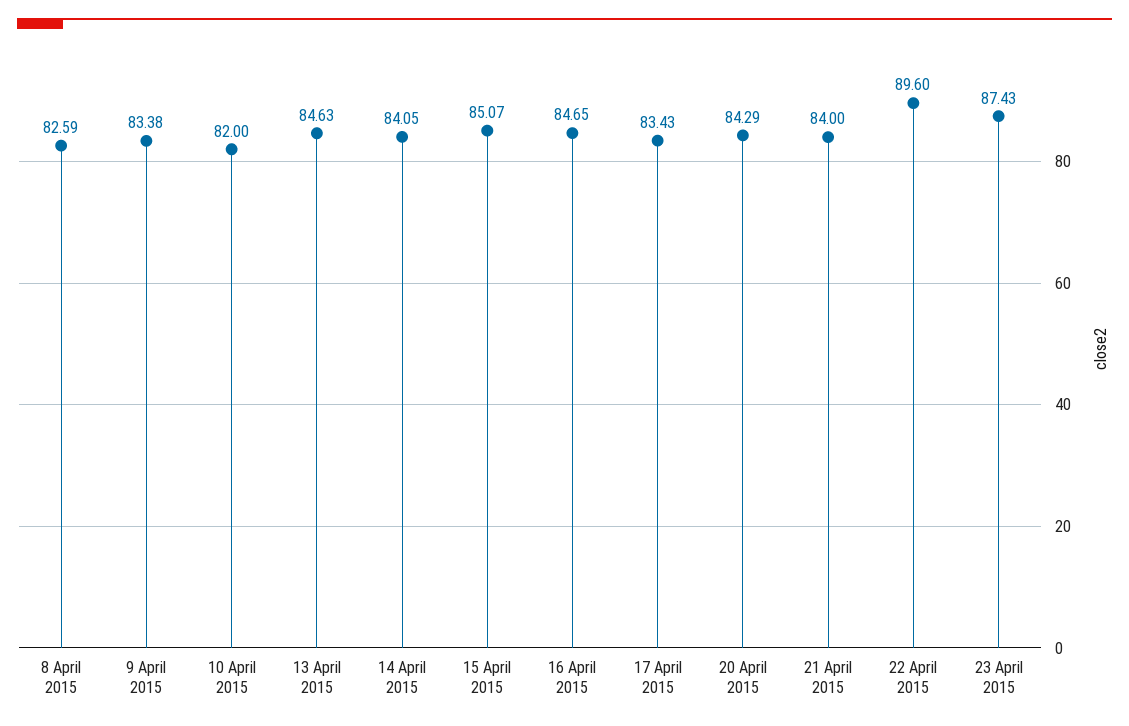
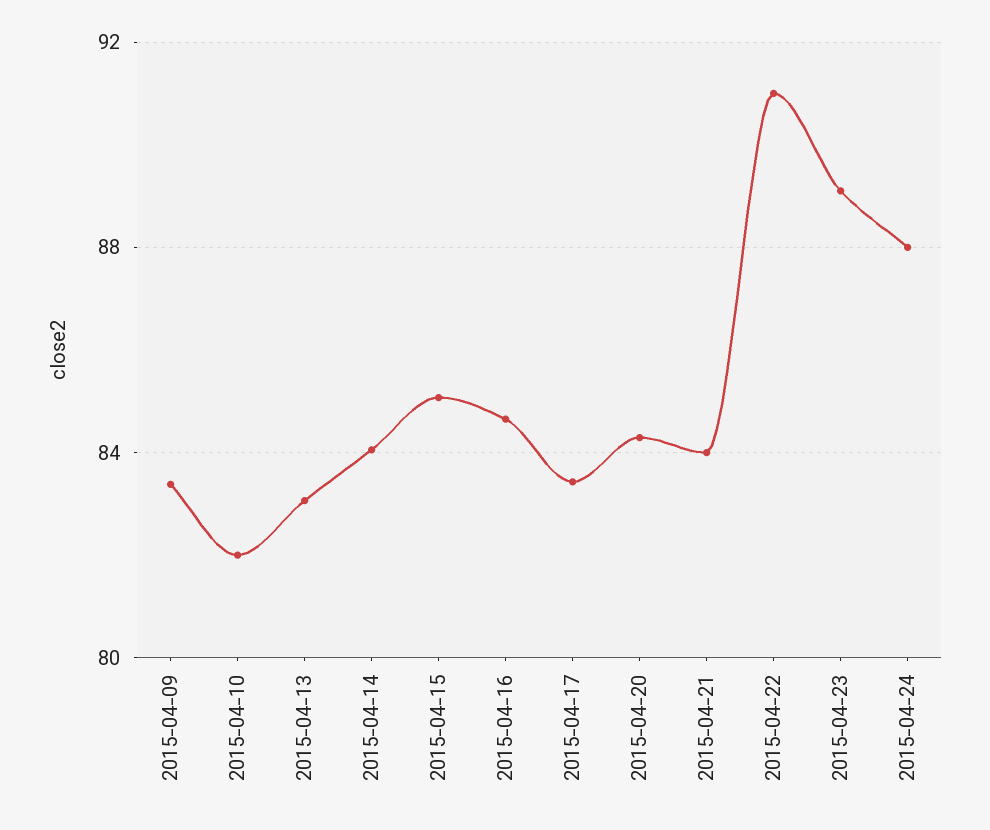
8 April 2015: 82.59 -> none
13 April 2015: 84.63 -> 83
22 April 2015: 89.6 -> 91
23 April 2015: 87.43 -> 89
2015-04-24: none -> 88

